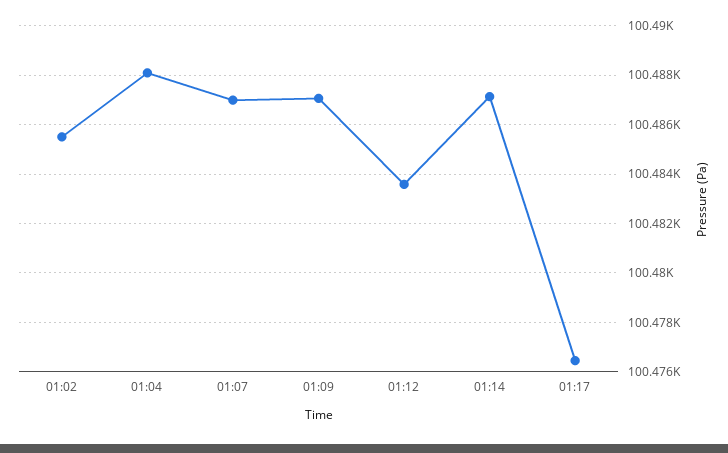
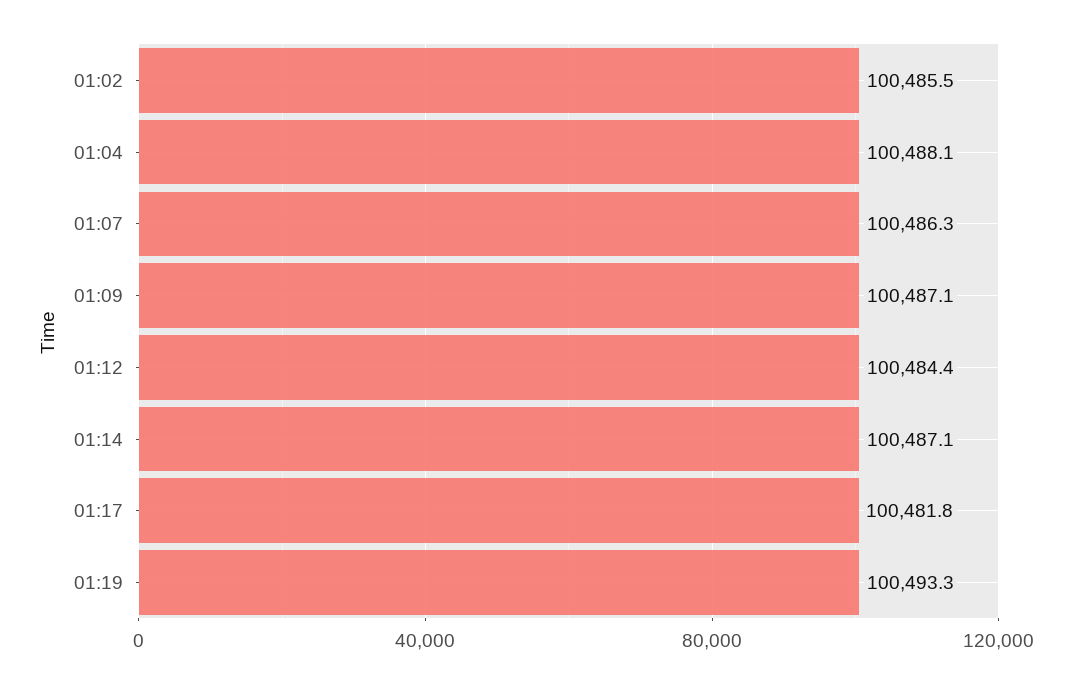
01:07: 100487 -> 100486.3
01:12: 100483.5 -> 100484.4
01:17: 100476.5 -> 100481.8
01:19: none -> 100493.3

